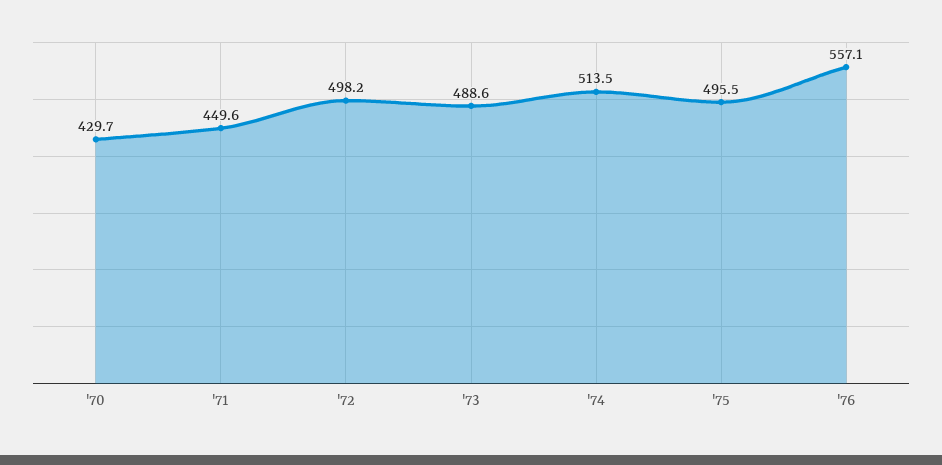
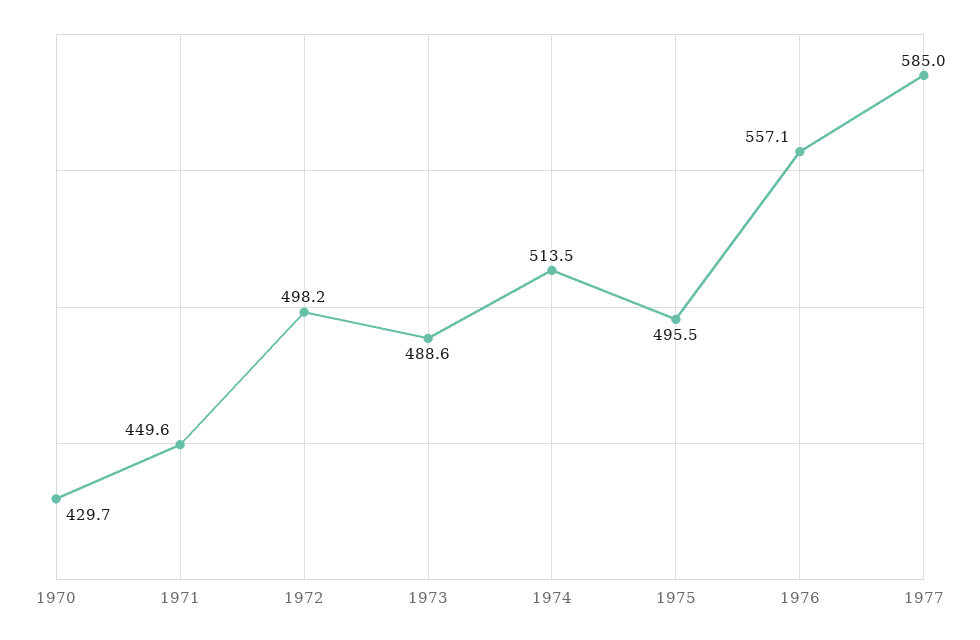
1977: none -> 585

